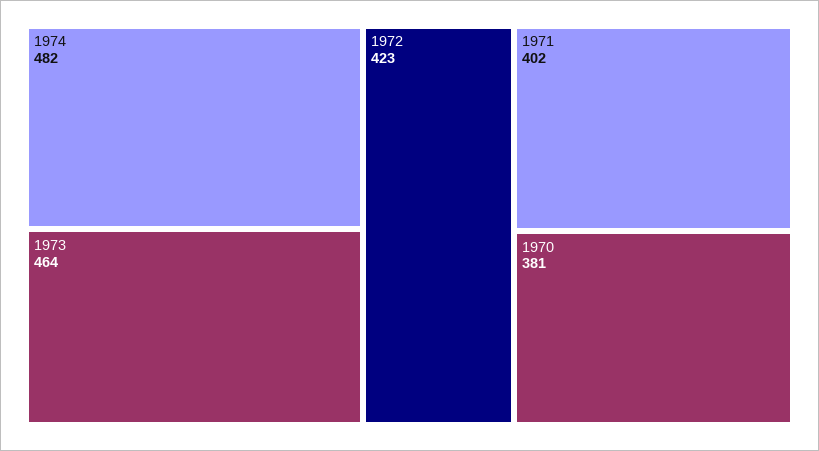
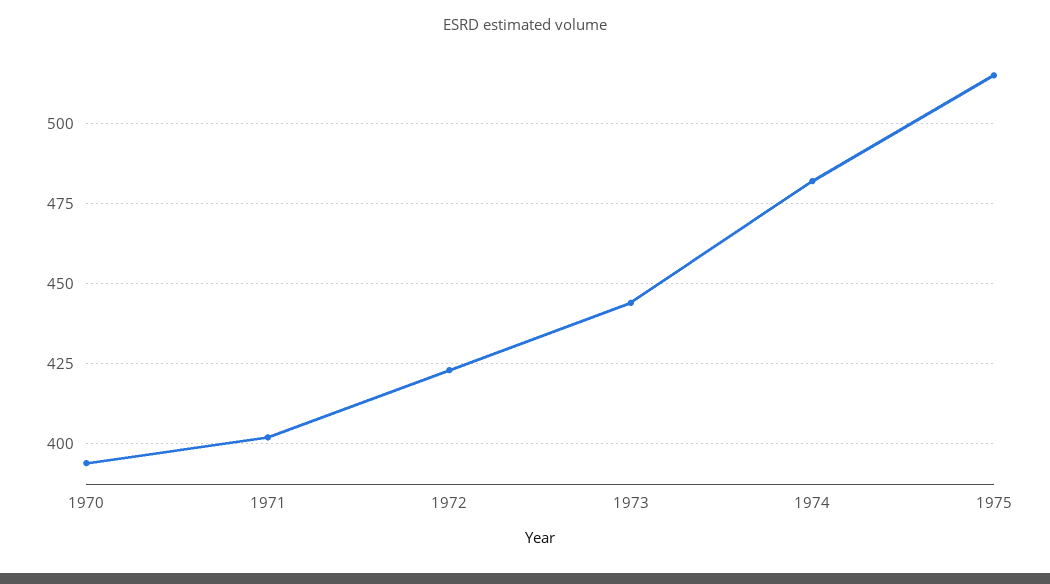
1973: 464 -> 445
1970: 381 -> 395
1975: none -> 515

